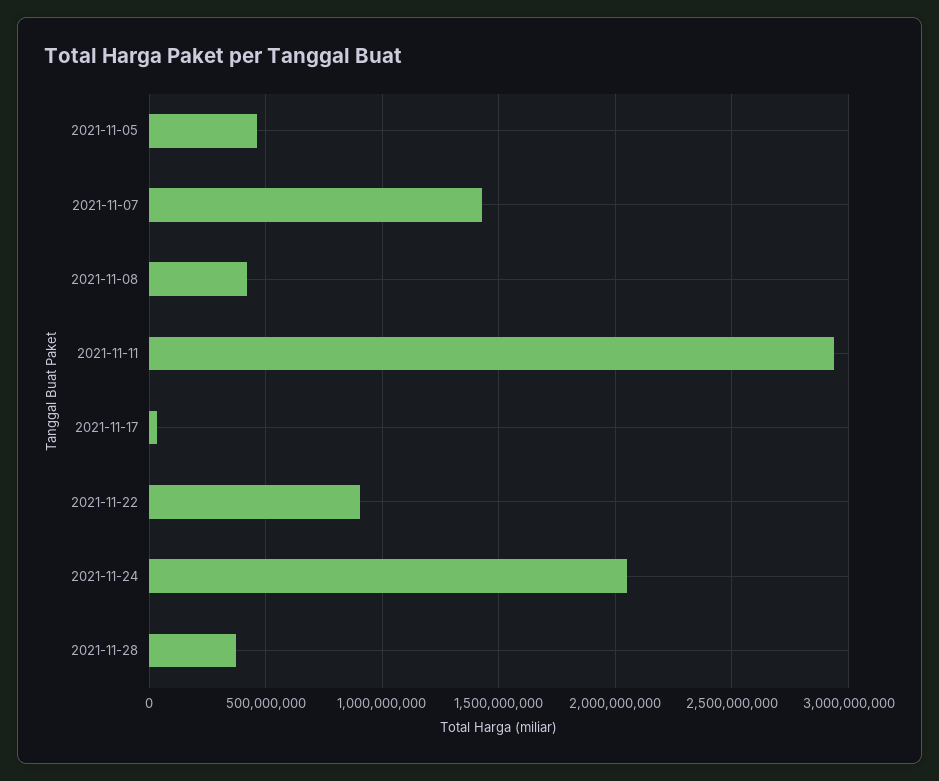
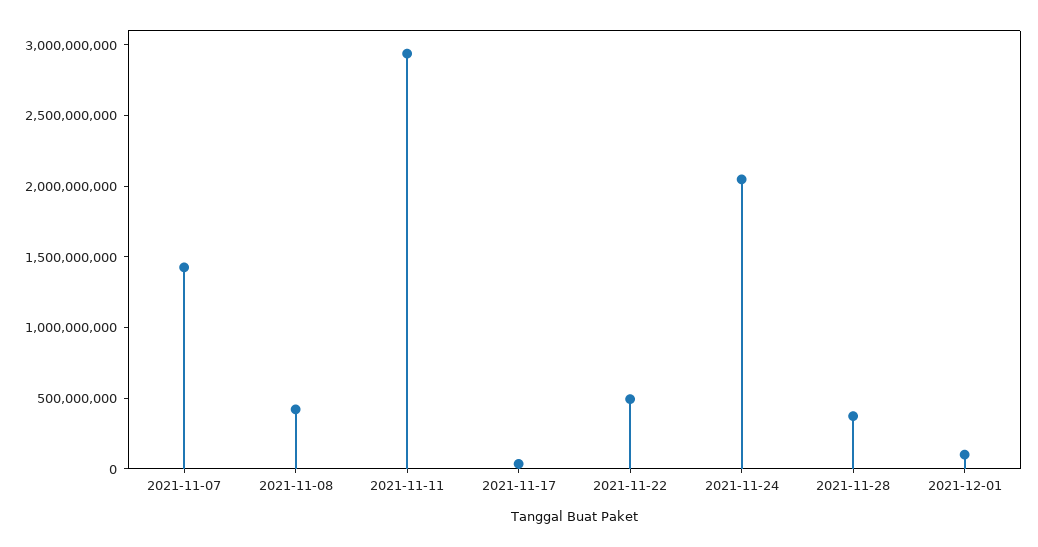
2021-11-05: 450000000 -> none
2021-11-22: 900000000 -> 500000000
2021-12-01: none -> 100000000

